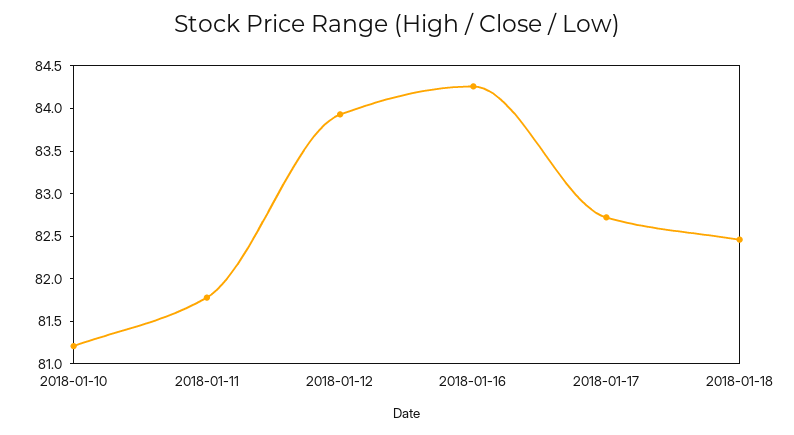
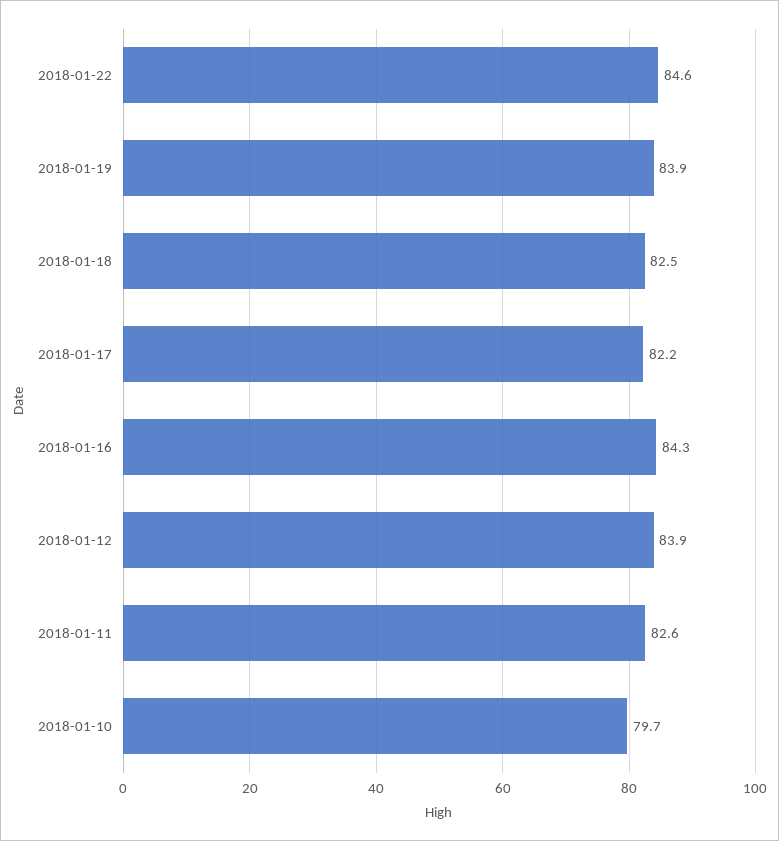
2018-01-10: 81.2 -> 79.7
2018-01-11: 81.8 -> 82.6
2018-01-17: 82.7 -> 82.2
2018-01-22: none -> 84.6
2018-01-19: none -> 83.9

